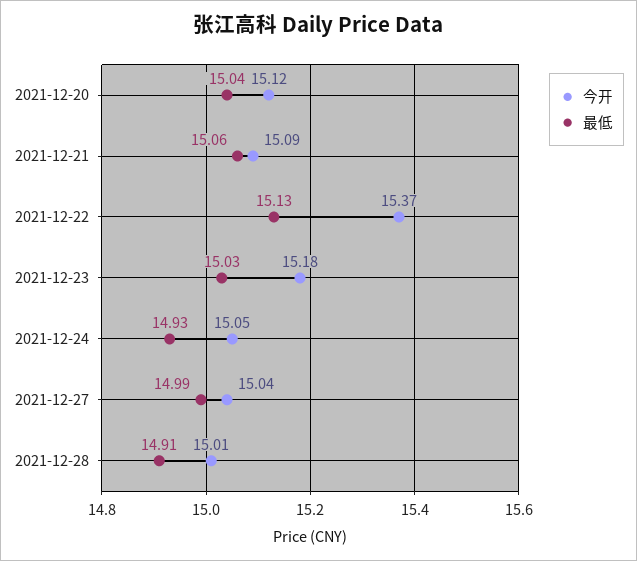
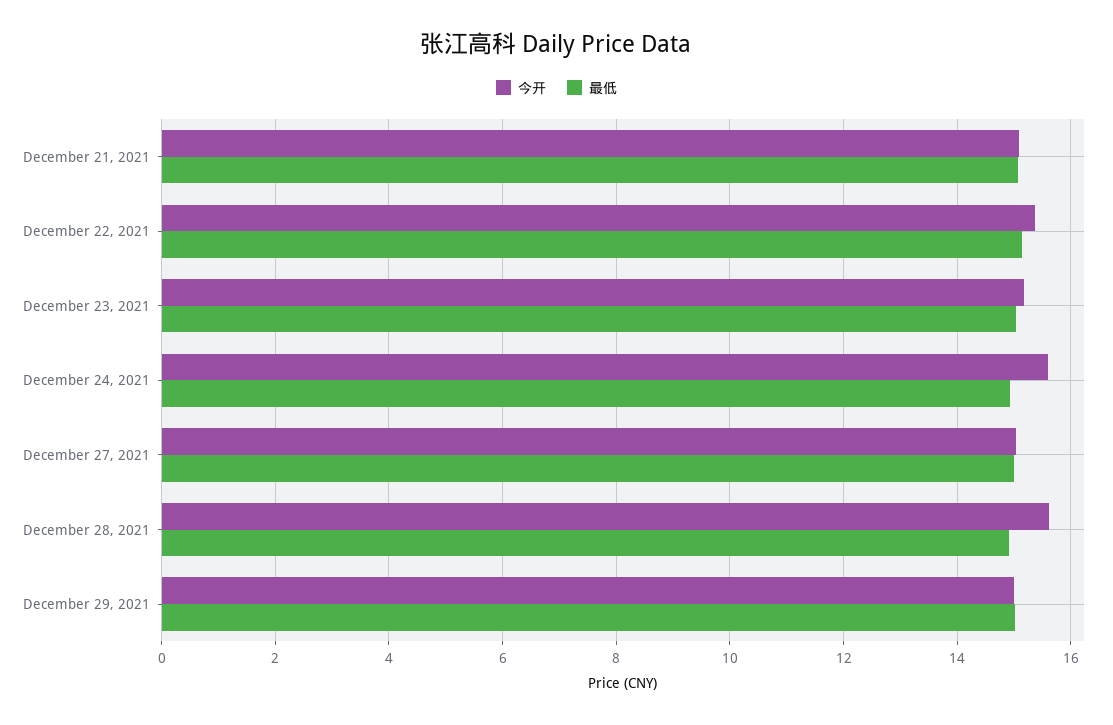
今开, 2021-12-20: 15.12 -> none
最低, 2021-12-20: 15.04 -> none
今开, 2021-12-24: 15.05 -> 15.6
今开, 2021-12-28: 15.01 -> 15.6
今开, December 29, 2021: none -> 15
最低, December 29, 2021: none -> 15

